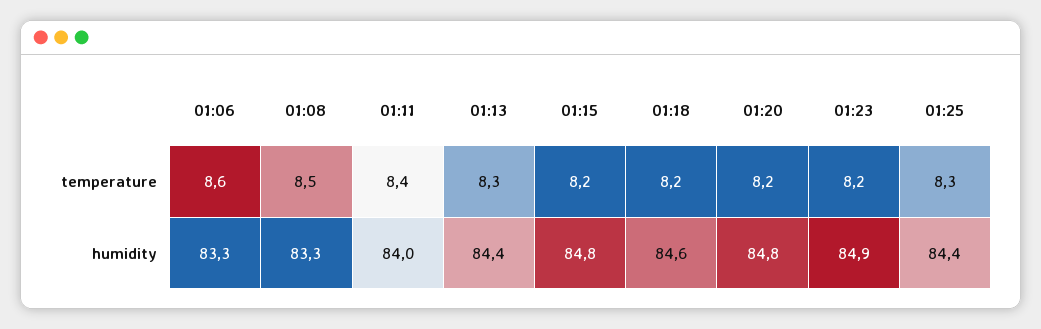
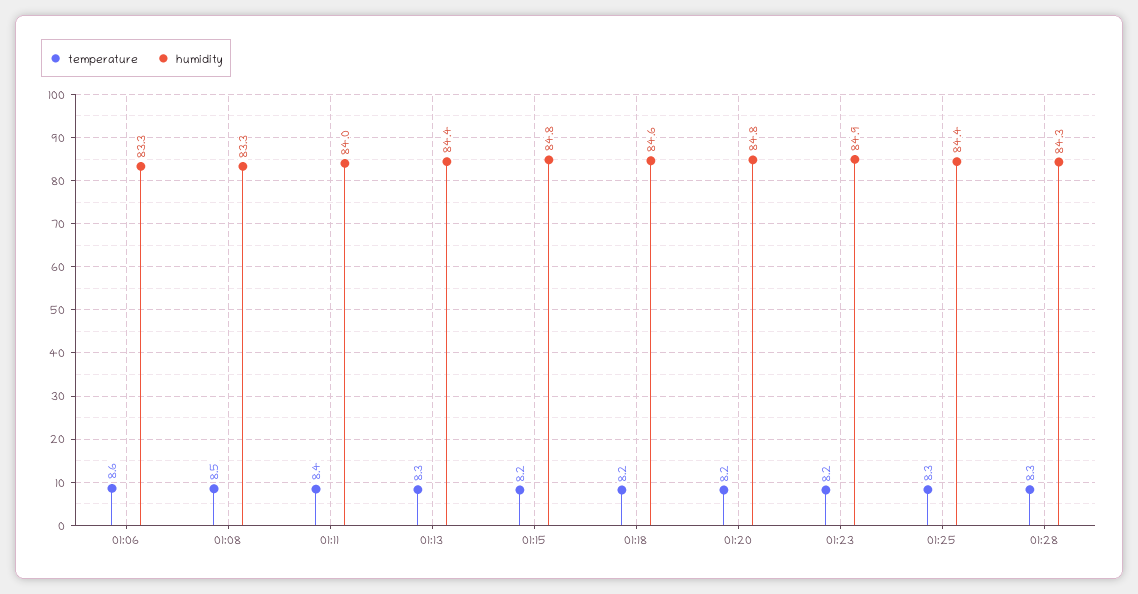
temperature, 01:28: none -> 8.3
humidity, 01:28: none -> 84.3

